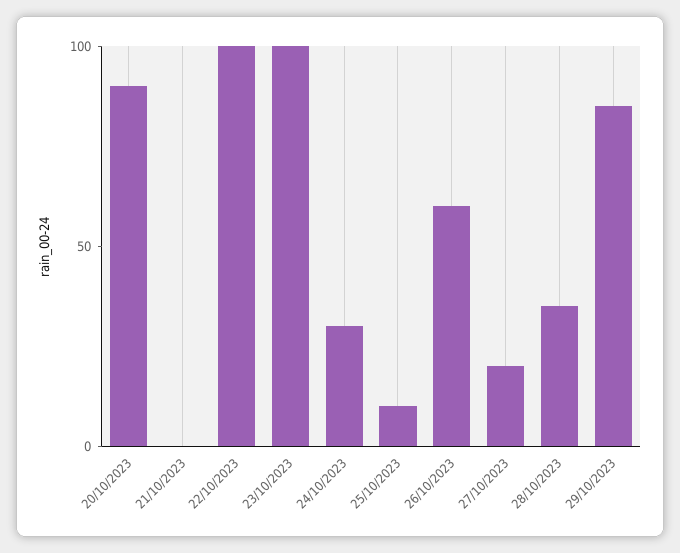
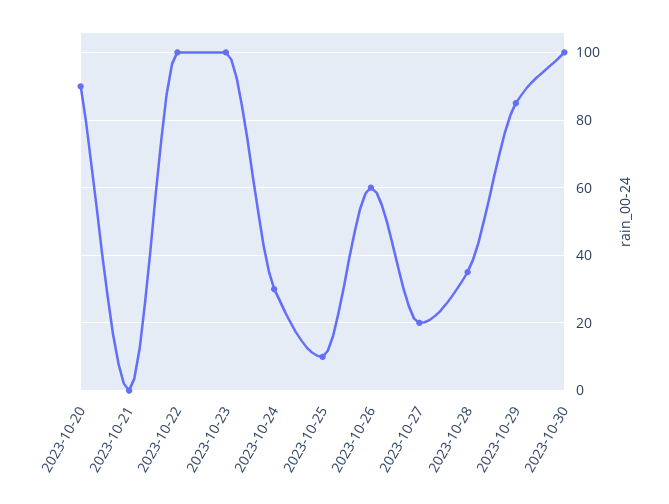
2023-10-30: none -> 100

